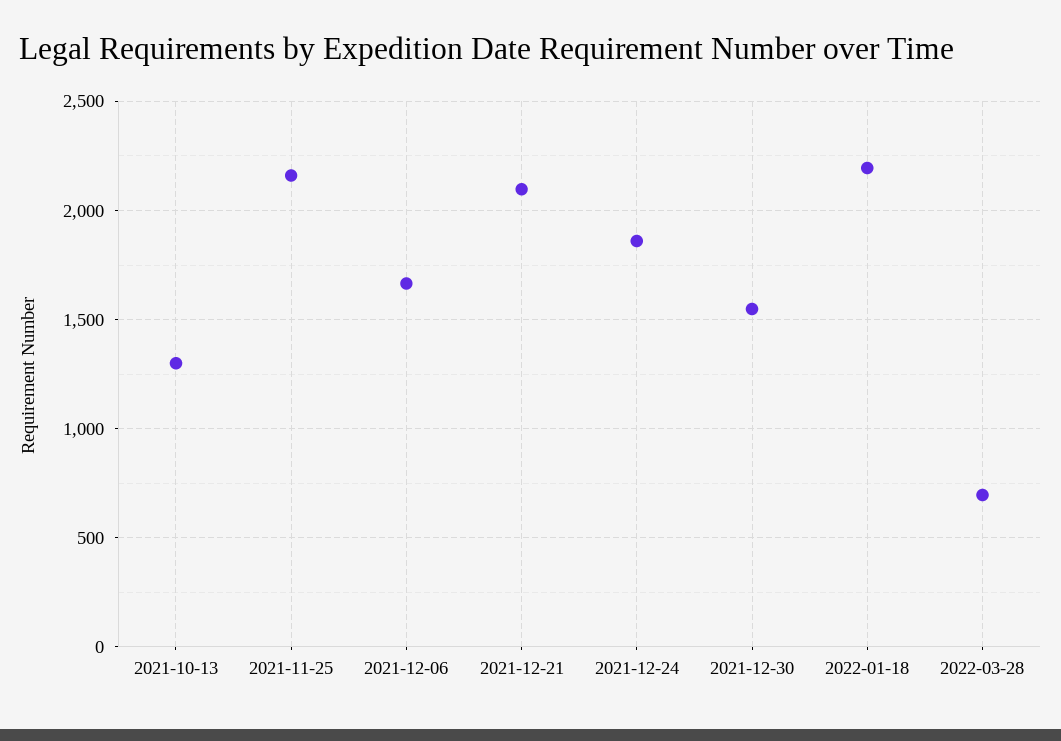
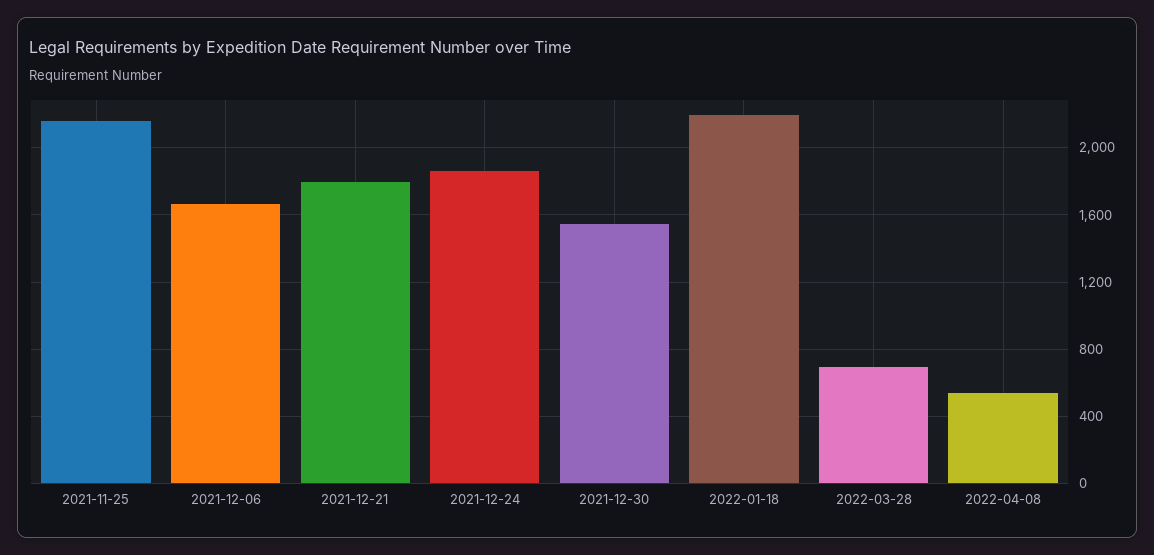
2021-10-13: 1300 -> none
2021-12-21: 2100 -> 1800
2022-04-08: none -> 550

